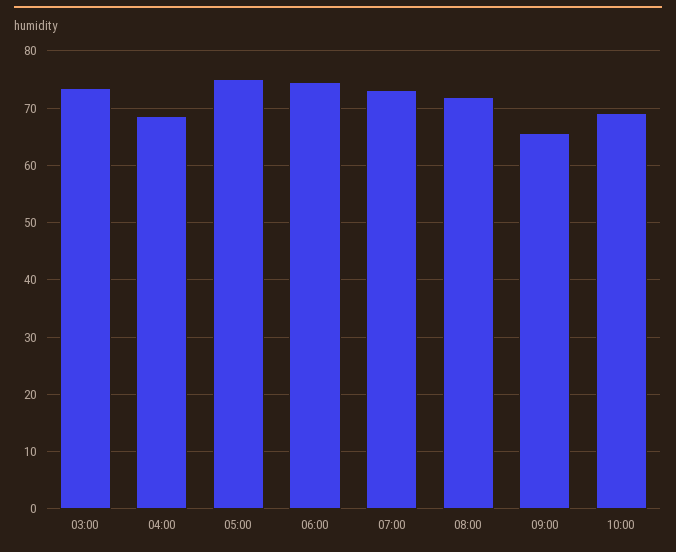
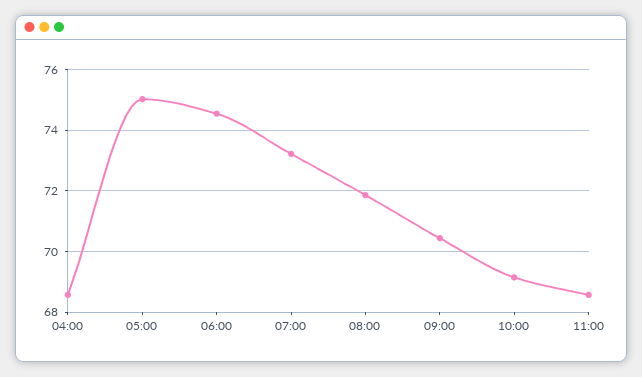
03:00: 74 -> none
09:00: 66 -> 70.4
11:00: none -> 68.6

